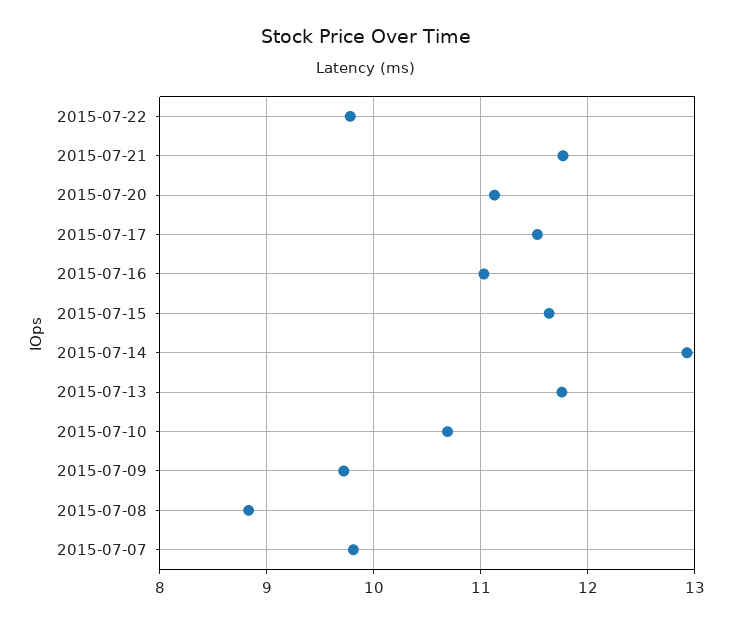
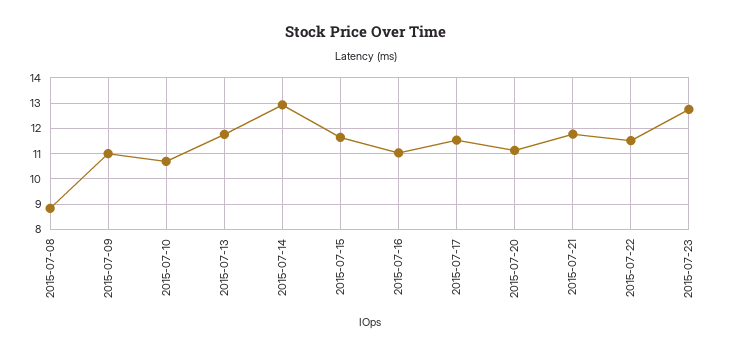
2015-07-22: 9.8 -> 11.5
2015-07-09: 9.7 -> 11
2015-07-07: 9.8 -> none
2015-07-23: none -> 12.75

